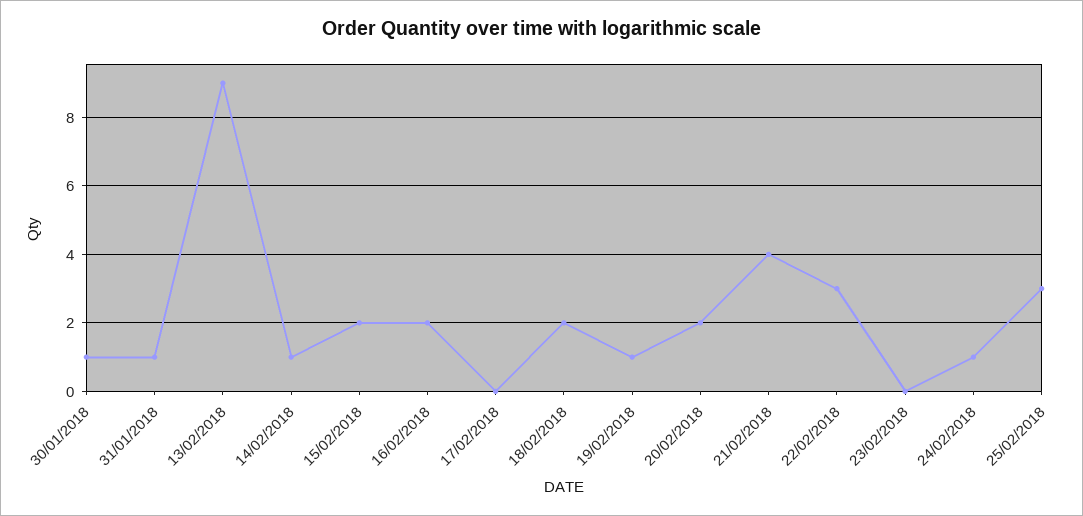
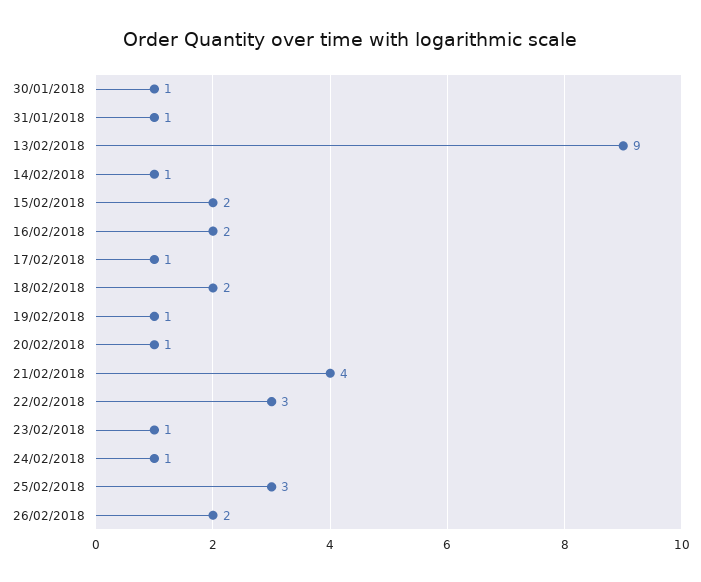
17/02/2018: 0 -> 1
20/02/2018: 2 -> 1
23/02/2018: 0 -> 1
26/02/2018: none -> 2

